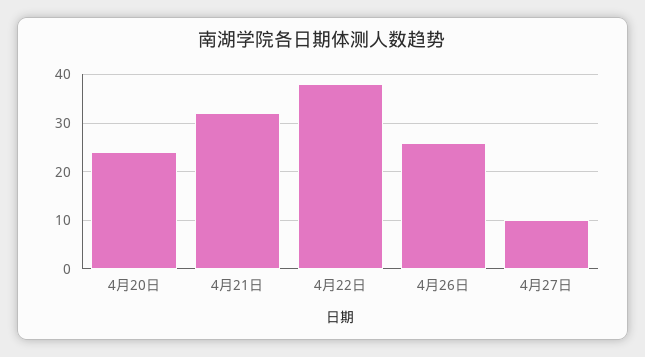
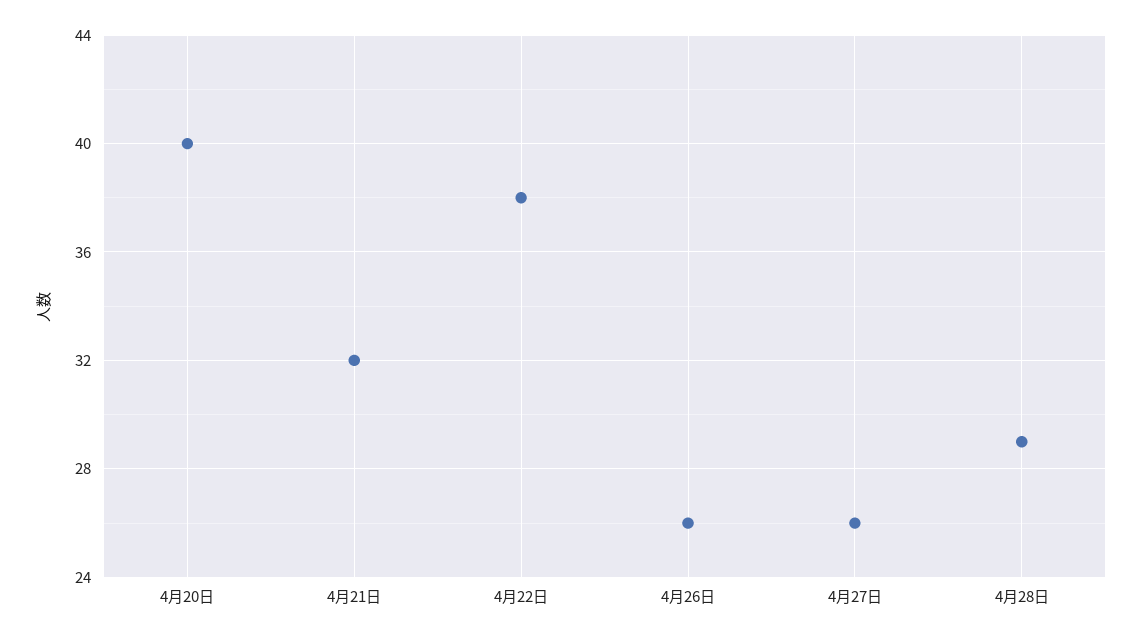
4月20日: 25 -> 40
4月27日: 10 -> 26
4月28日: none -> 29

